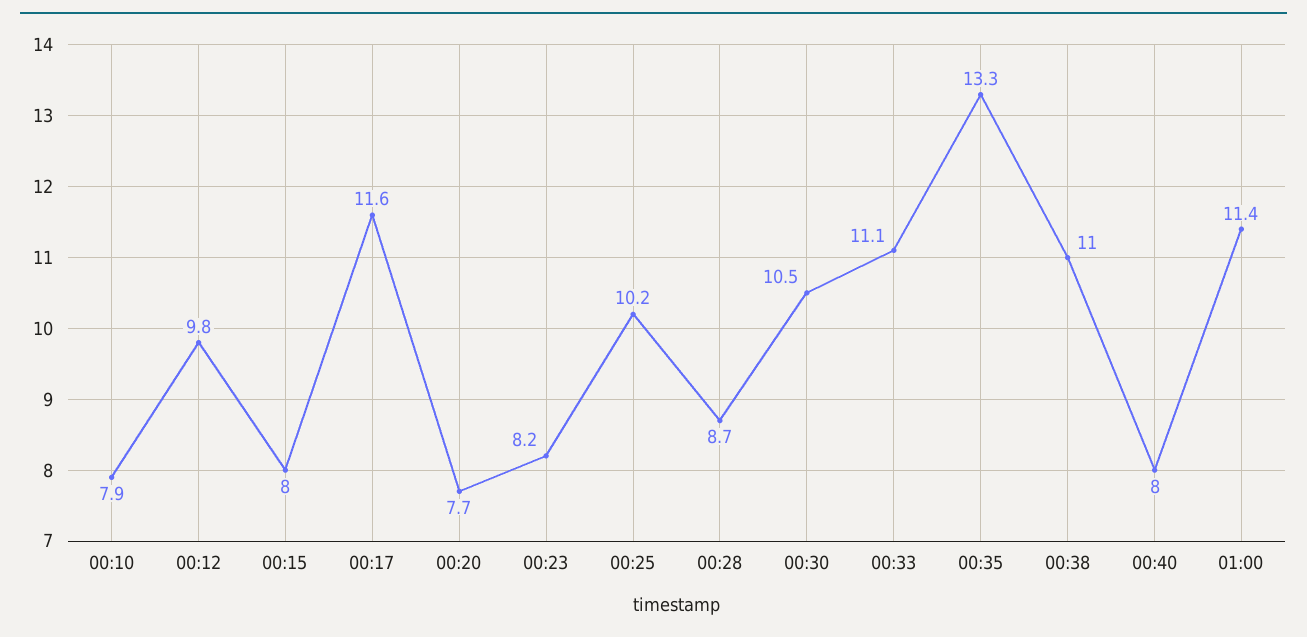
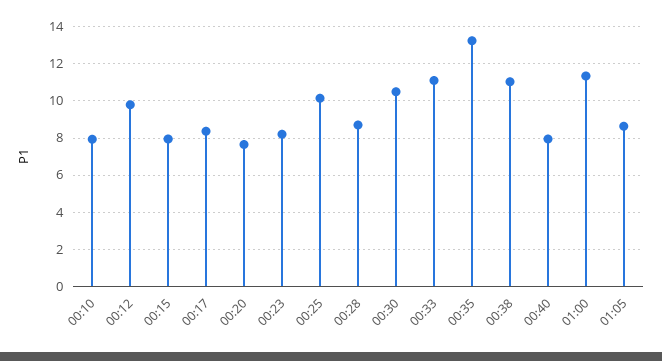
00:17: 11.6 -> 8.5
01:05: none -> 8.5

